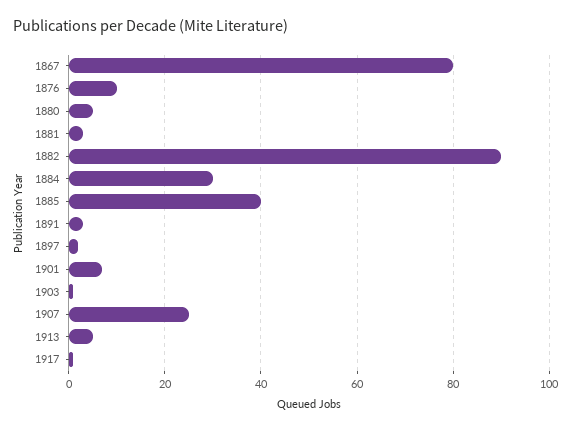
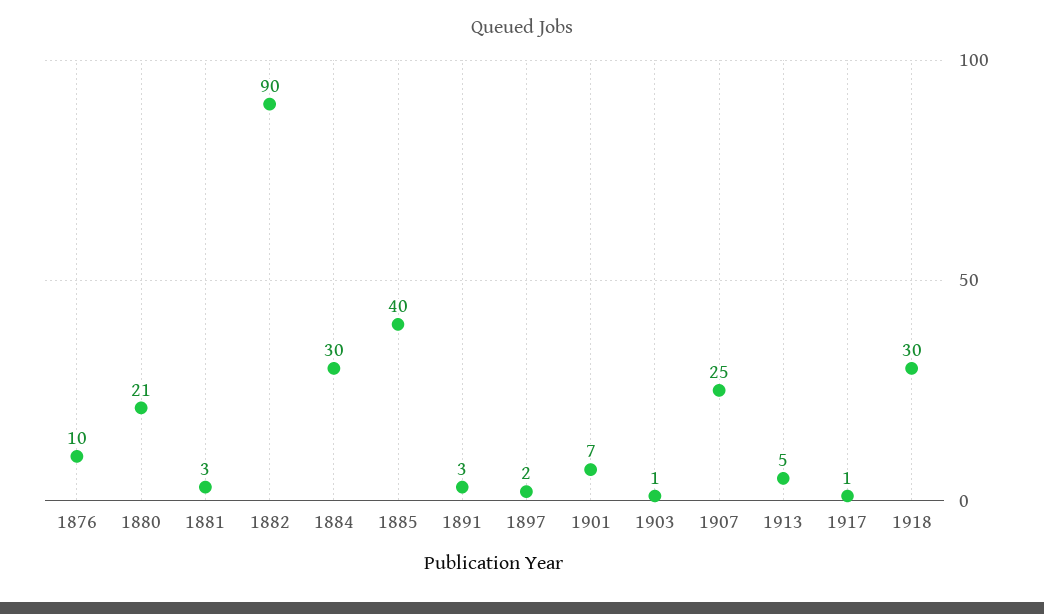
1867: 80 -> none
1880: 5 -> 21
1918: none -> 30

